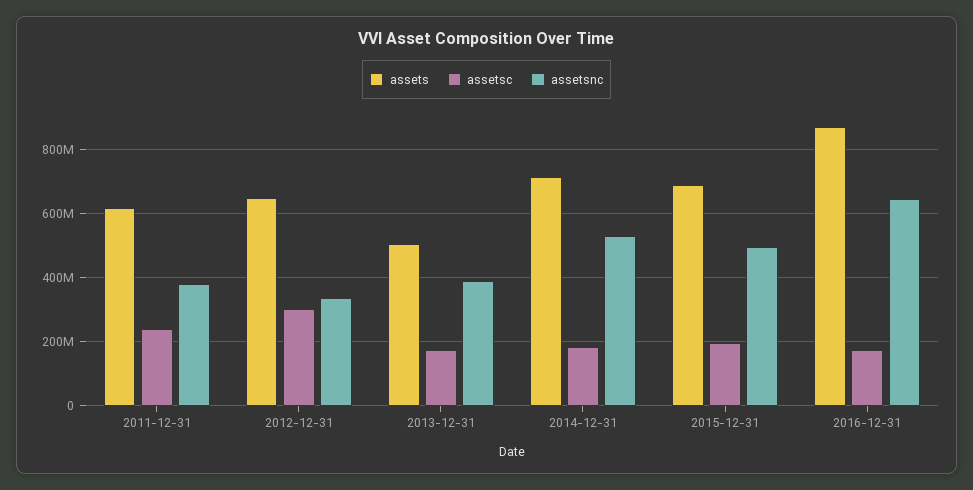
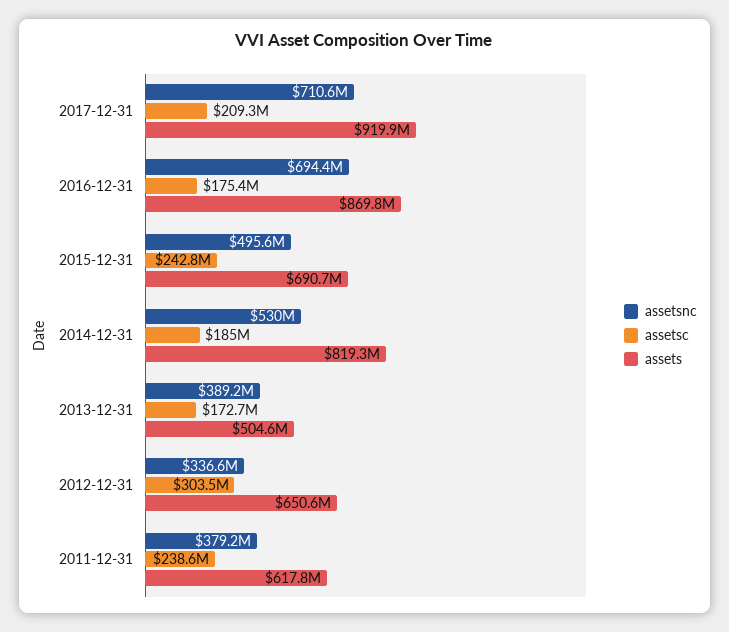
assets, 2014-12-31: 720000000 -> 819300000
assetsc, 2015-12-31: 200000000 -> 242800000
assetsnc, 2016-12-31: 640000000 -> 694400000
assetsnc, 2017-12-31: none -> 710600000
assetsc, 2017-12-31: none -> 209300000
assets, 2017-12-31: none -> 919900000

